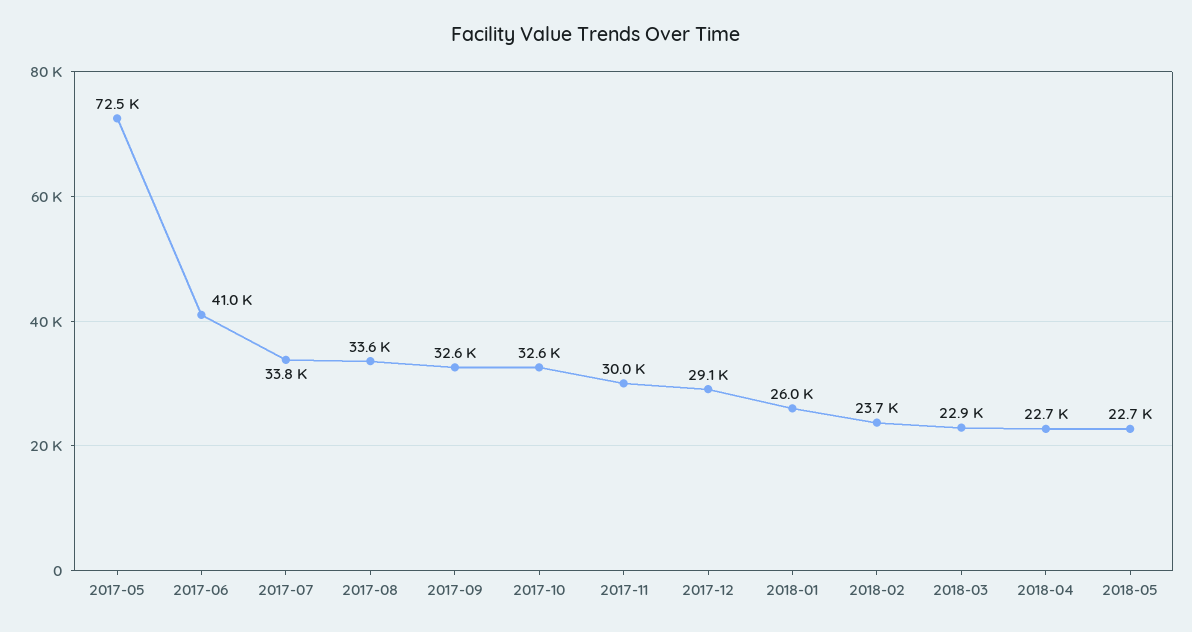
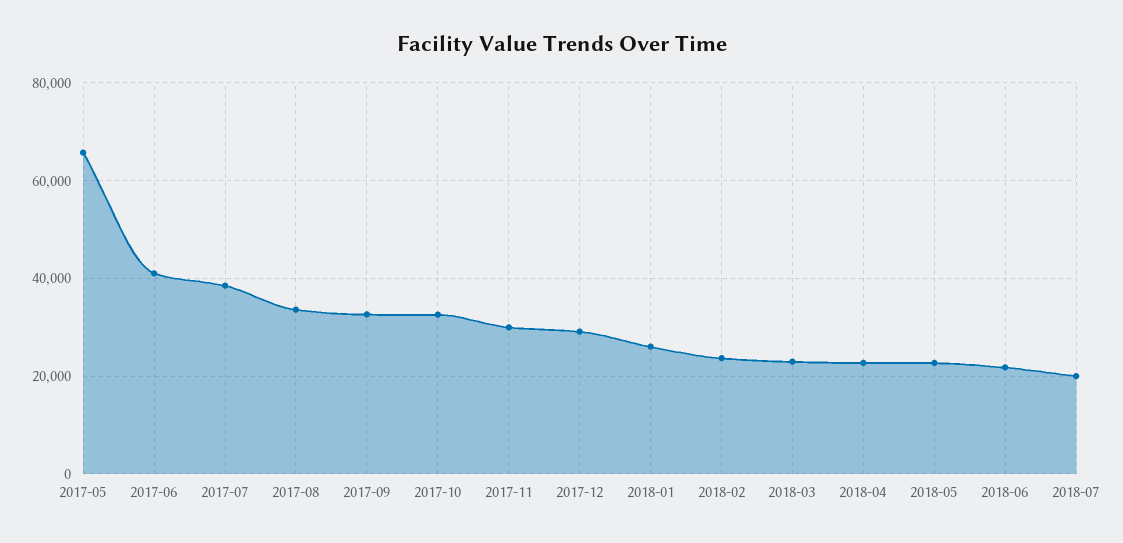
2017-05: 72500 -> 66000
2017-07: 33800 -> 38000
2018-06: none -> 22000
2018-07: none -> 20000

